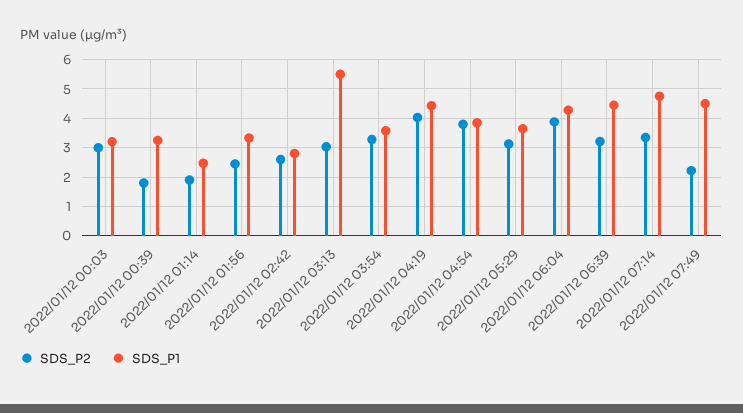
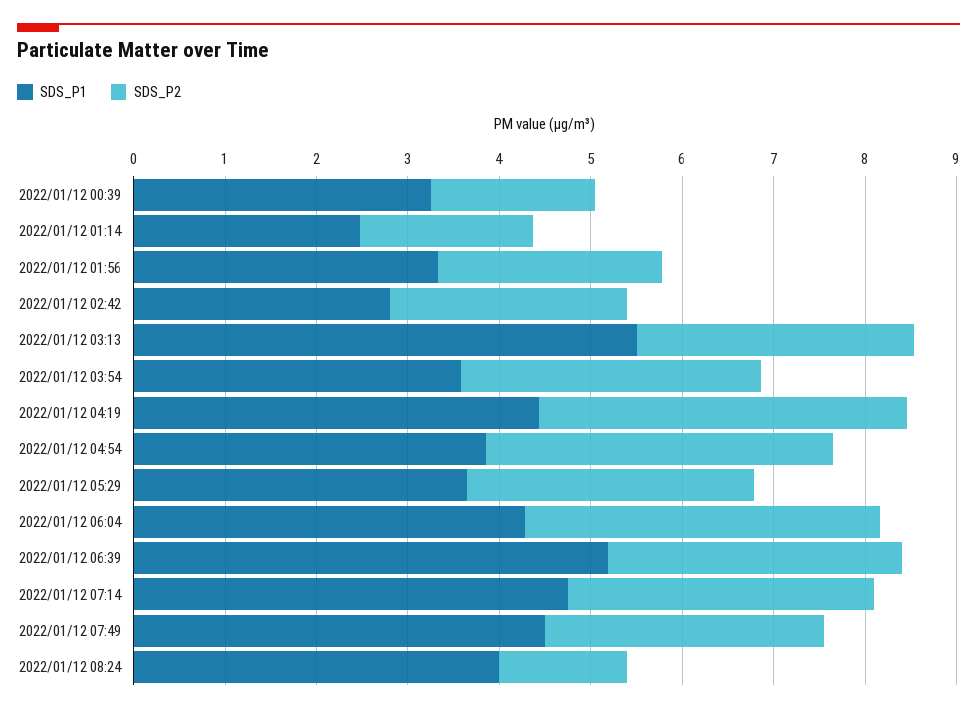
SDS_P2, 2022/01/12 00:03: 3 -> none
SDS_P1, 2022/01/12 00:03: 3.25 -> none
SDS_P1, 2022/01/12 06:39: 4.5 -> 5.2
SDS_P2, 2022/01/12 07:49: 2.25 -> 3
SDS_P1, 2022/01/12 08:24: none -> 4
SDS_P2, 2022/01/12 08:24: none -> 1.4

